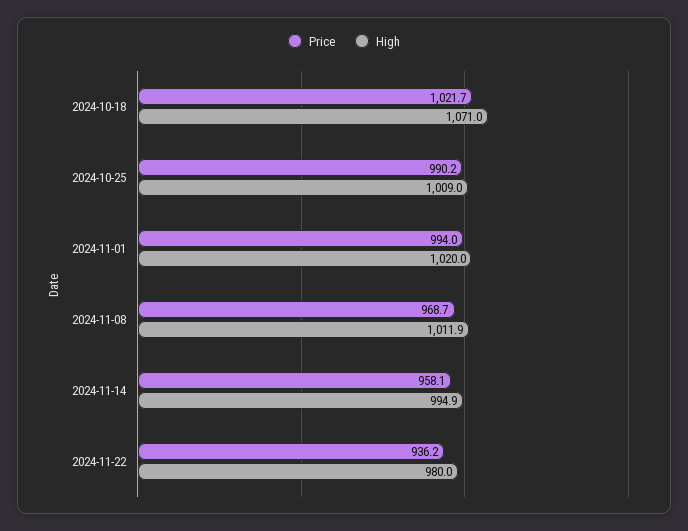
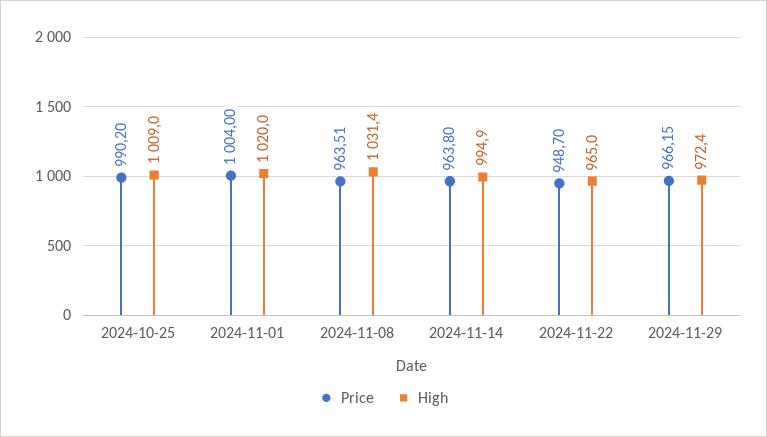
Price, 2024-10-18: 1021.7 -> none
High, 2024-10-18: 1071 -> none
Price, 2024-11-01: 994 -> 1004
Price, 2024-11-08: 968.7 -> 963.51
High, 2024-11-08: 1011.9 -> 1031.4
Price, 2024-11-14: 958.1 -> 963.8
Price, 2024-11-22: 936.2 -> 948.7
High, 2024-11-22: 980 -> 965
Price, 2024-11-29: none -> 966.15
High, 2024-11-29: none -> 972.4

